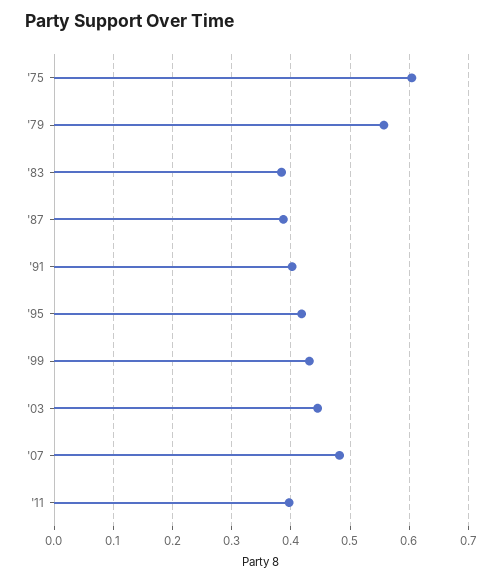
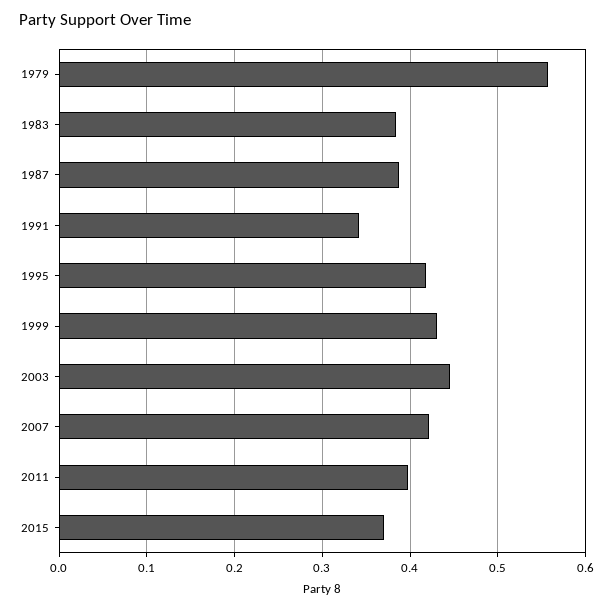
'75: 0.6 -> none
'91: 0.4 -> 0.34
'07: 0.48 -> 0.42
2015: none -> 0.37

